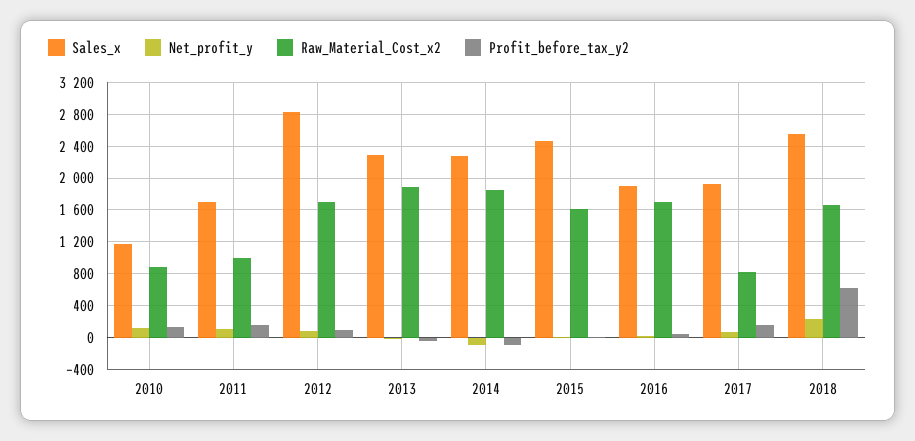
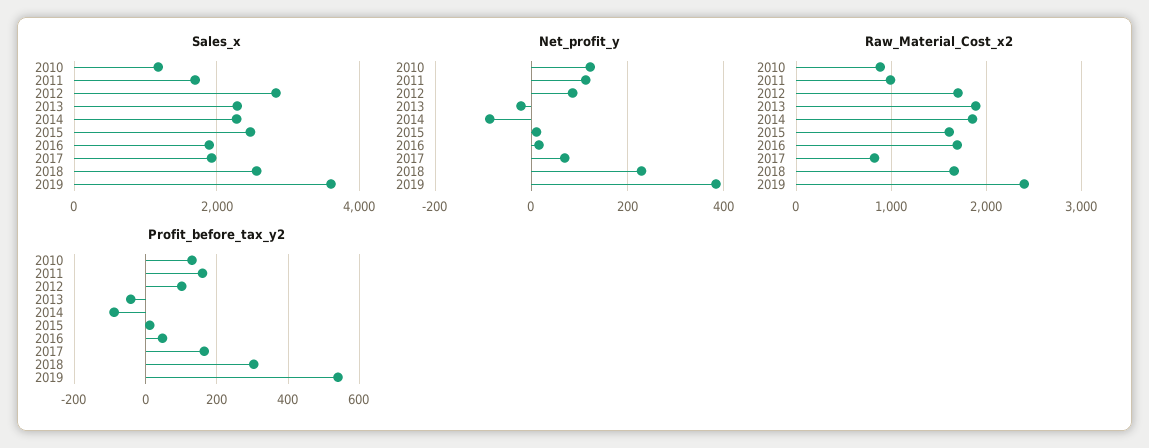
Profit_before_tax_y2, 2018: 600 -> 300
Sales_x, 2019: none -> 3600
Net_profit_y, 2019: none -> 380
Raw_Material_Cost_x2, 2019: none -> 2400
Profit_before_tax_y2, 2019: none -> 540

